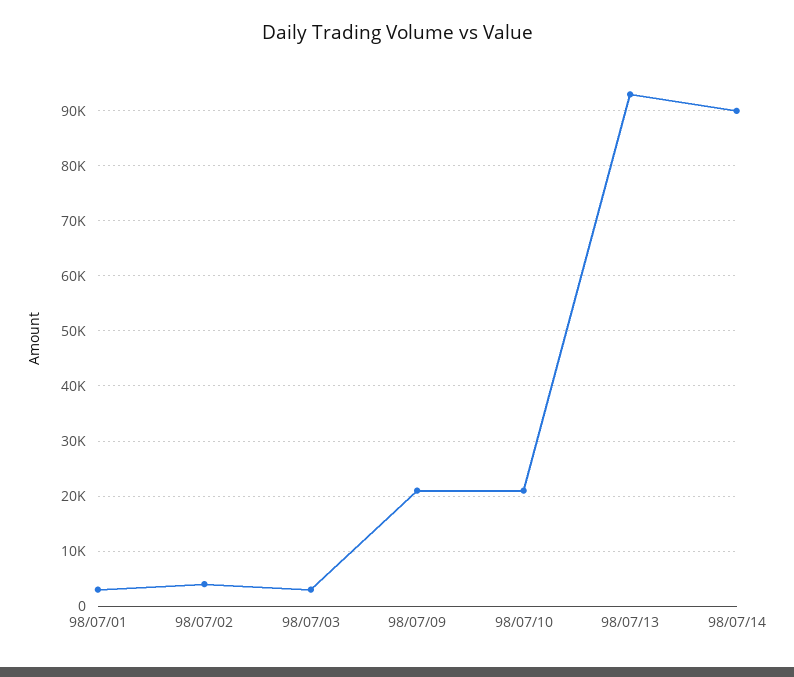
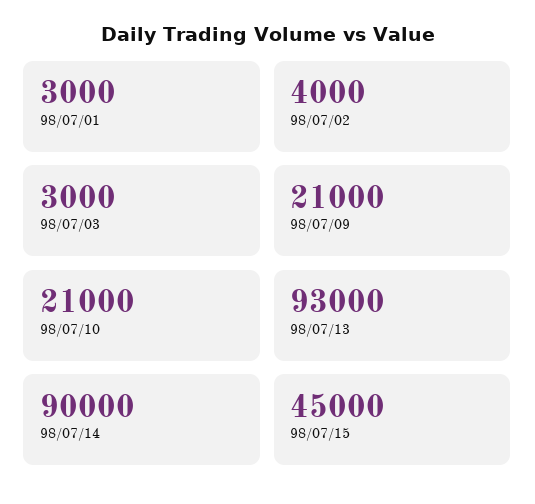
98/07/15: none -> 45000

